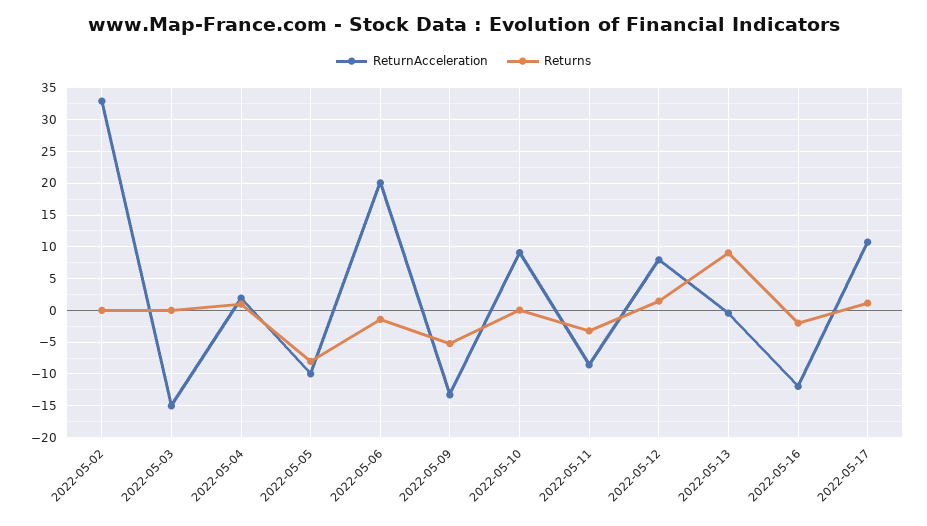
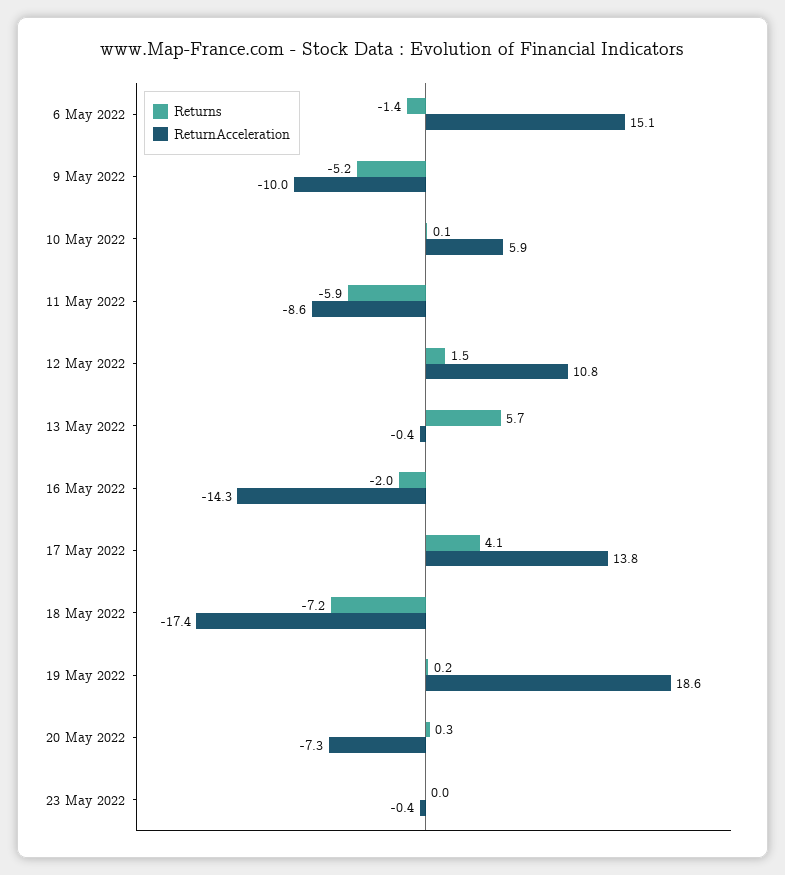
ReturnAcceleration, 2022-05-02: 33 -> none
Returns, 2022-05-02: 0 -> none
ReturnAcceleration, 2022-05-03: -15 -> none
Returns, 2022-05-03: 0 -> none
ReturnAcceleration, 2022-05-04: 2 -> none
Returns, 2022-05-04: 1 -> none
ReturnAcceleration, 2022-05-05: -10 -> none
Returns, 2022-05-05: -8 -> none
ReturnAcceleration, 2022-05-06: 20 -> 15.1
ReturnAcceleration, 2022-05-09: -13 -> -10
ReturnAcceleration, 2022-05-10: 9 -> 5.9
Returns, 2022-05-11: -3 -> -5.9
ReturnAcceleration, 2022-05-12: 8 -> 10.8
Returns, 2022-05-13: 9 -> 5.7
ReturnAcceleration, 2022-05-16: -12 -> -14.3
ReturnAcceleration, 2022-05-17: 11 -> 13.8
Returns, 2022-05-17: 1 -> 4.1
Returns, 18 May 2022: none -> -7.2
ReturnAcceleration, 18 May 2022: none -> -17.4
Returns, 19 May 2022: none -> 0.2
ReturnAcceleration, 19 May 2022: none -> 18.6
Returns, 20 May 2022: none -> 0.3
ReturnAcceleration, 20 May 2022: none -> -7.3
Returns, 23 May 2022: none -> 0
ReturnAcceleration, 23 May 2022: none -> -0.4

